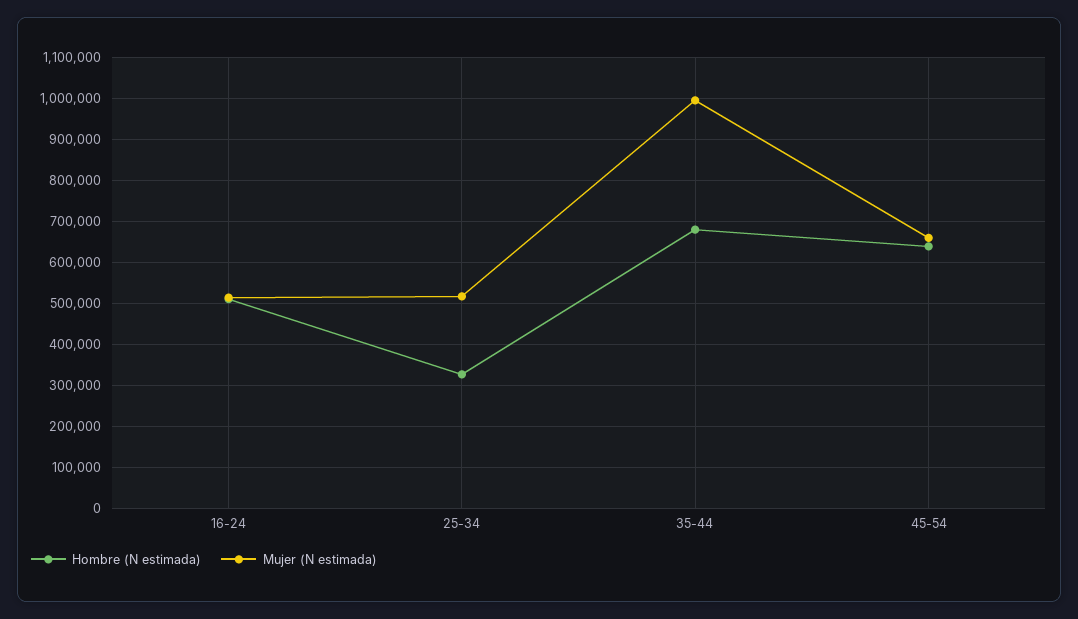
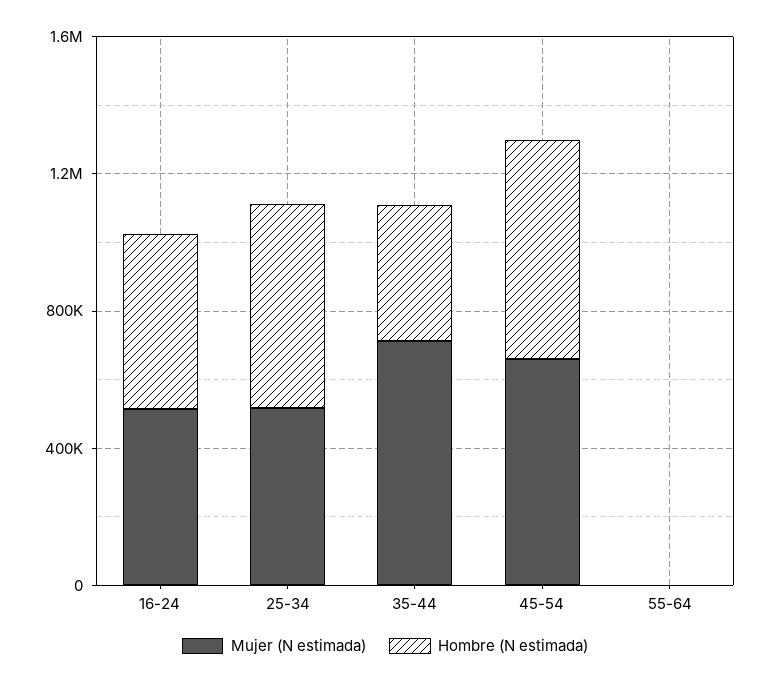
Hombre (N estimada), 25-34: 320000 -> 600000
Hombre (N estimada), 35-44: 680000 -> 400000
Mujer (N estimada), 35-44: 1000000 -> 700000
Mujer (N estimada), 55-64: none -> 0
Hombre (N estimada), 55-64: none -> 0

